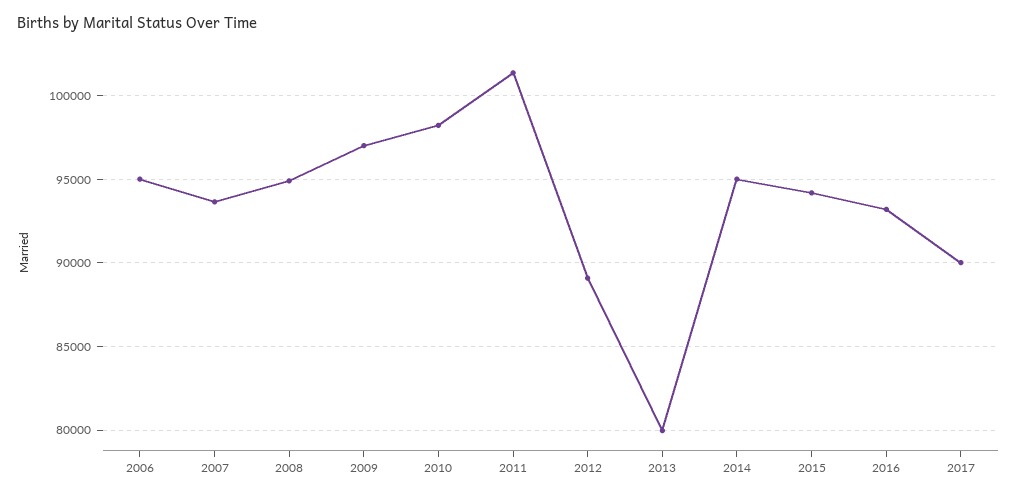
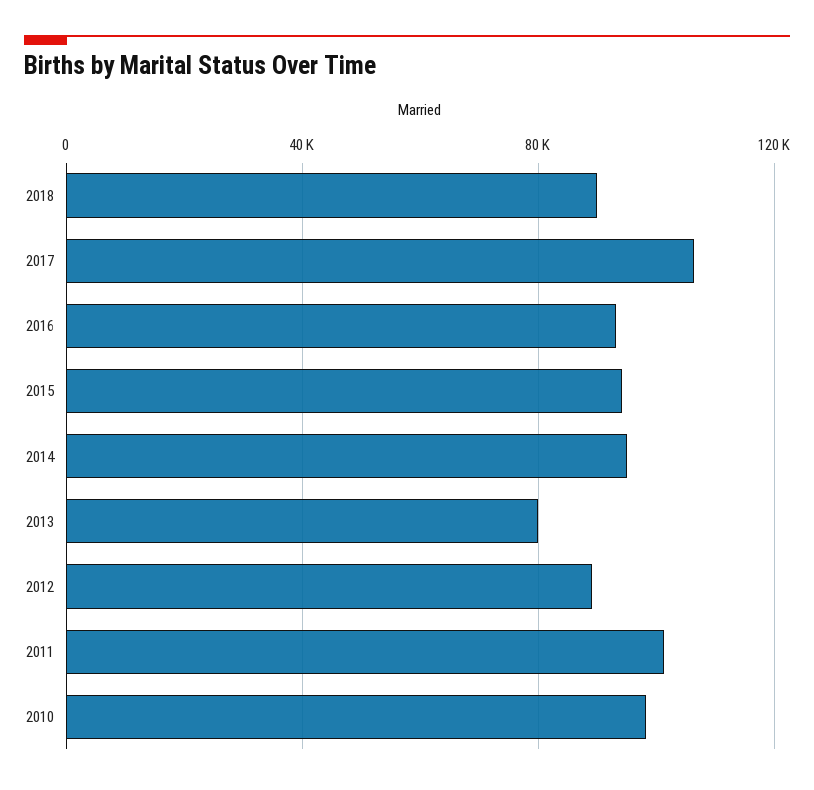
2006: 95000 -> none
2007: 93500 -> none
2008: 95000 -> none
2009: 97000 -> none
2017: 90000 -> 105000
2018: none -> 90000

